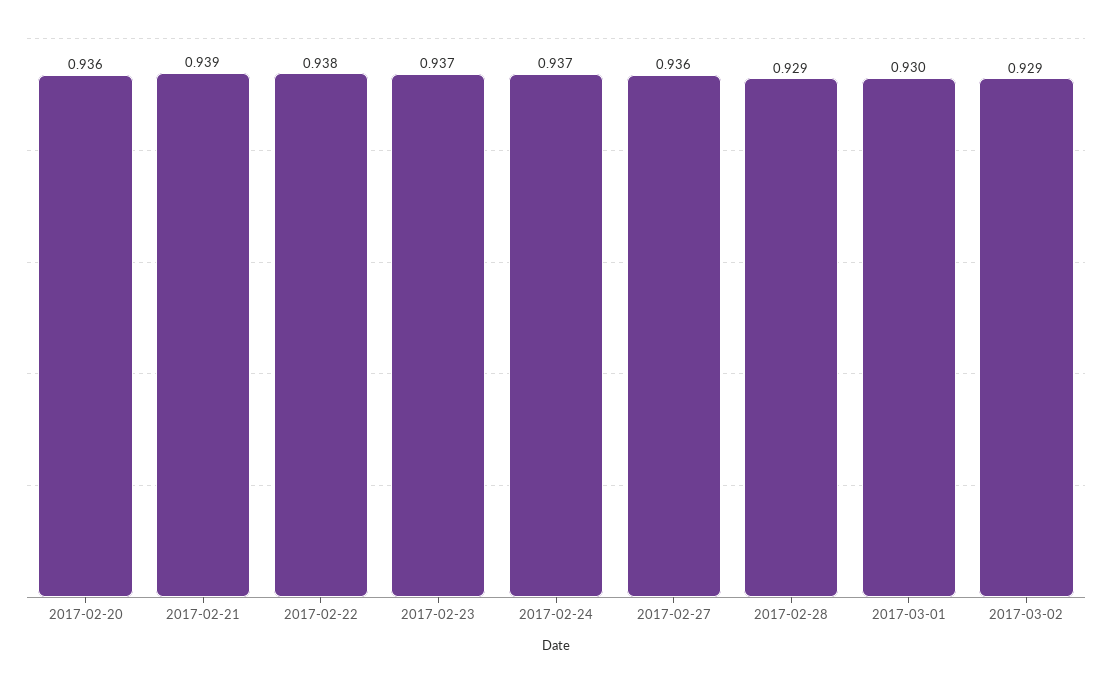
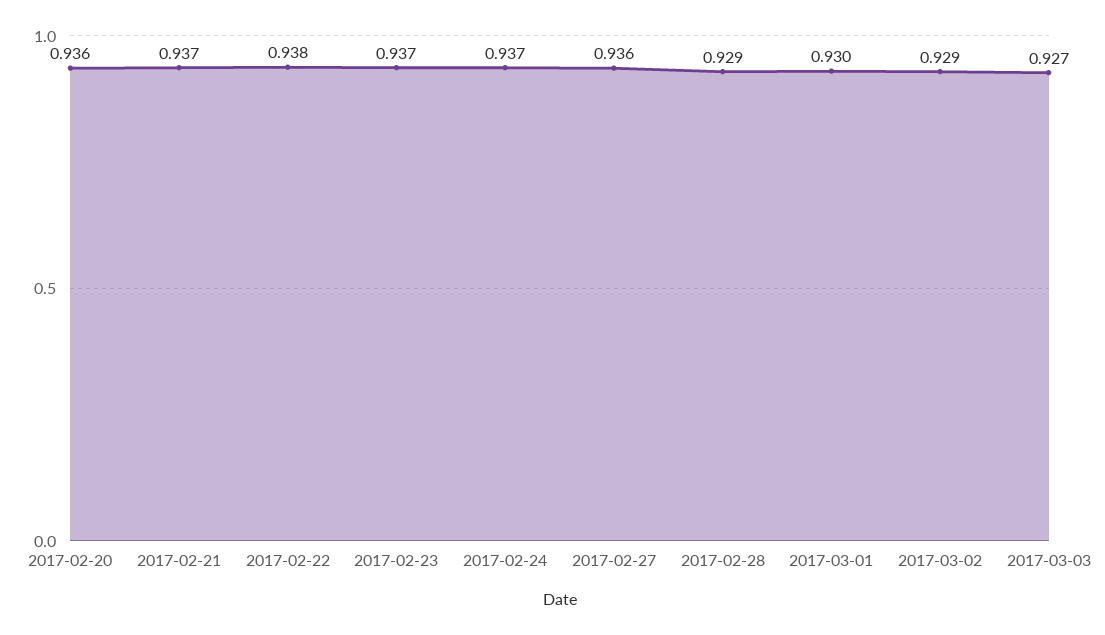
2017-02-21: 0.939 -> 0.937
2017-03-03: none -> 0.927

